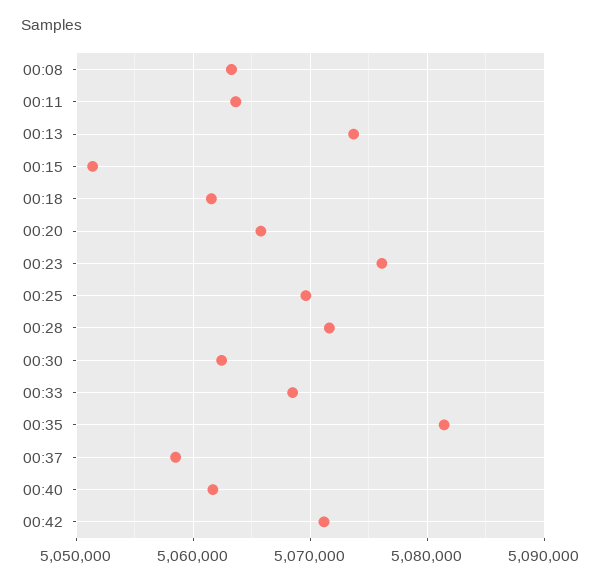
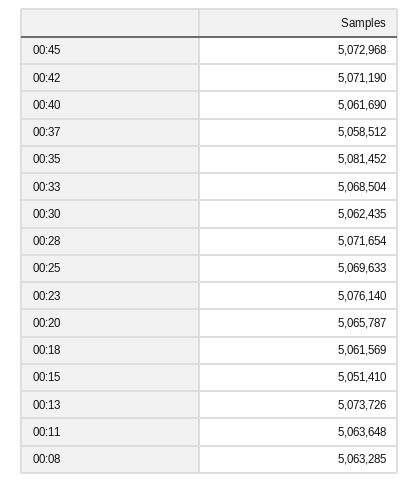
00:45: none -> 5072968

